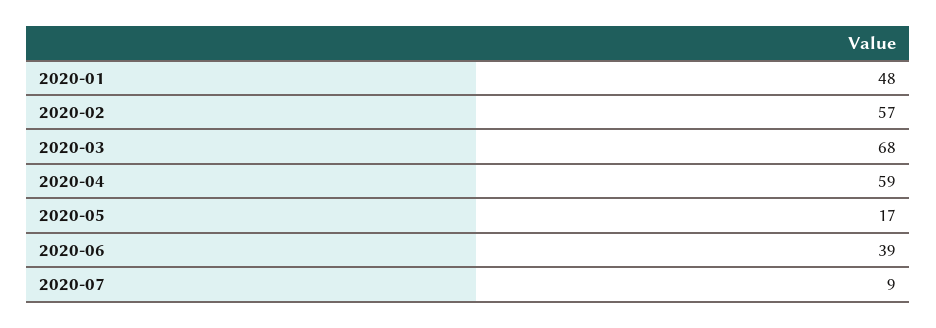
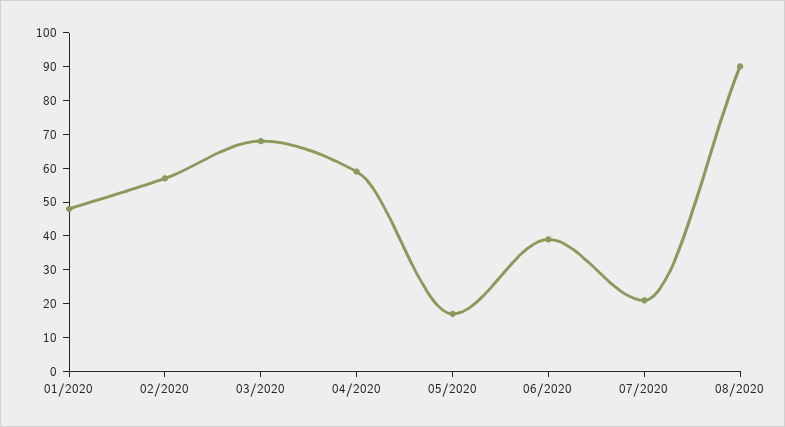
2020-07: 9 -> 20
08/2020: none -> 90

